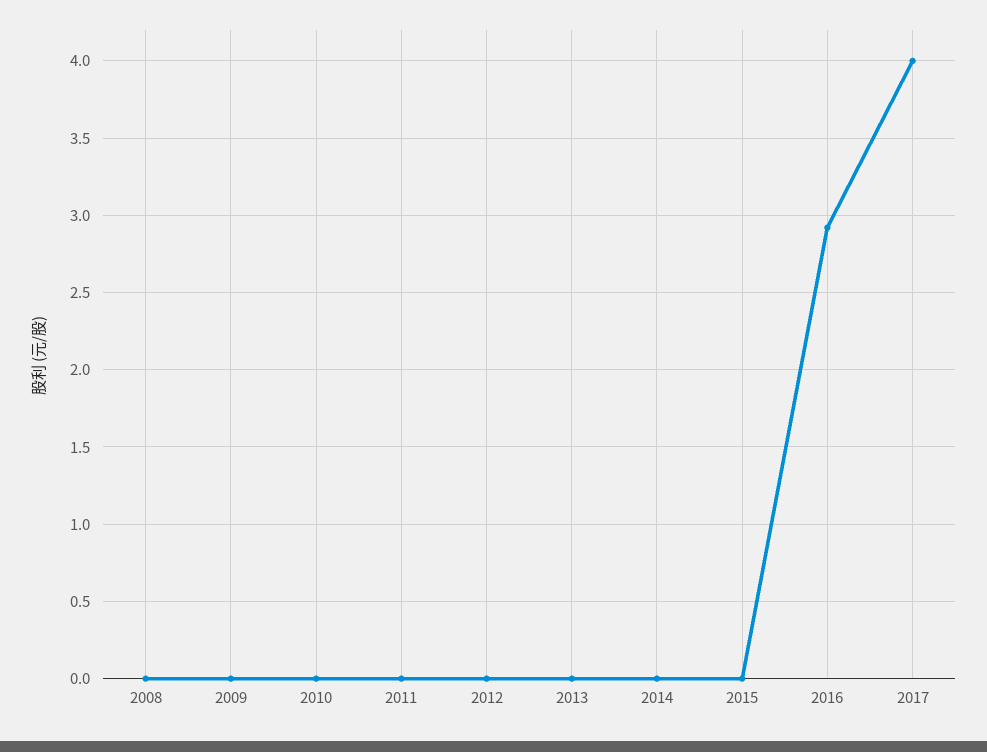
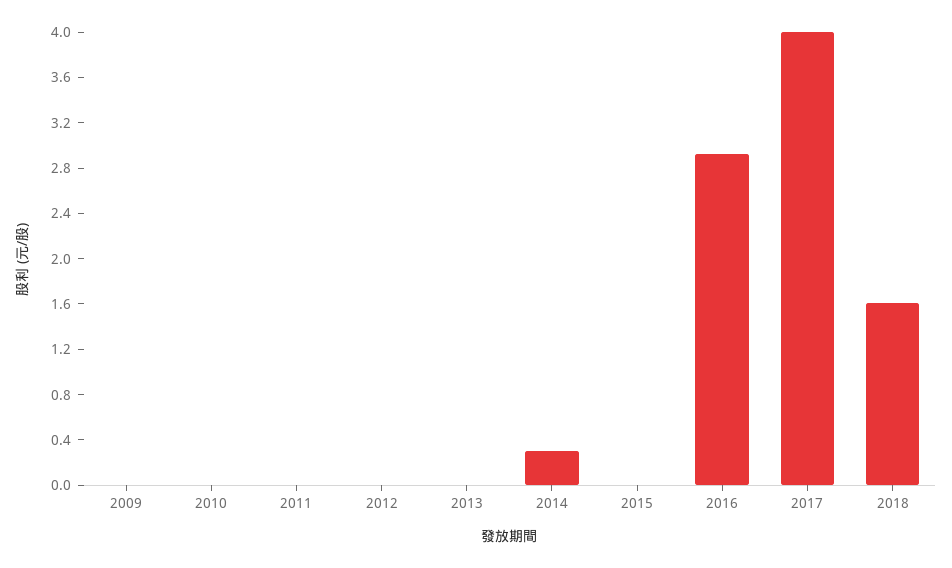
2008: 0 -> none
2014: 0 -> 0.3
2018: none -> 1.6

